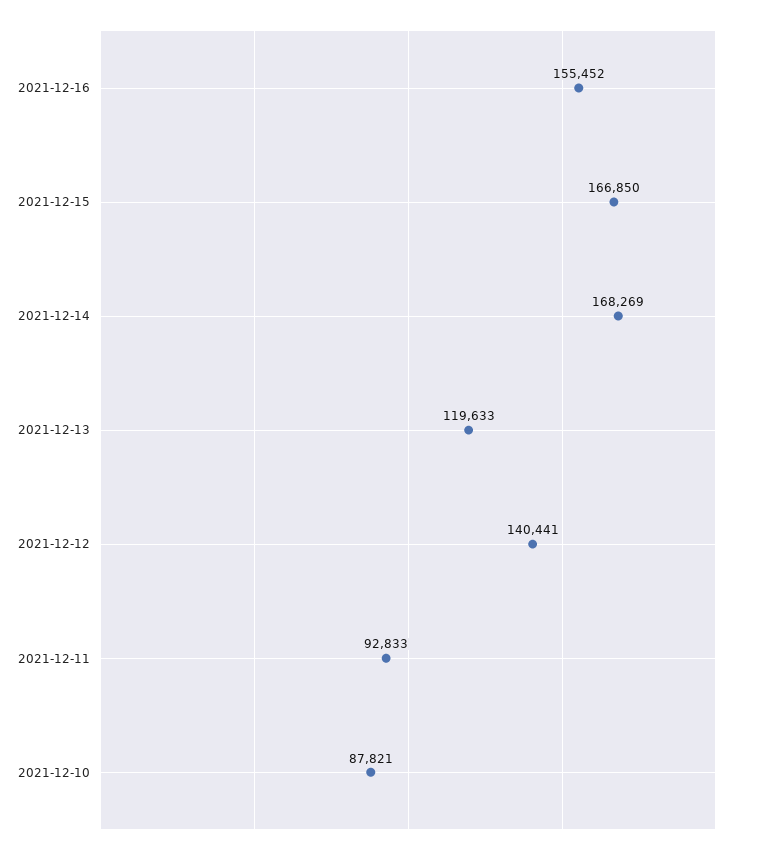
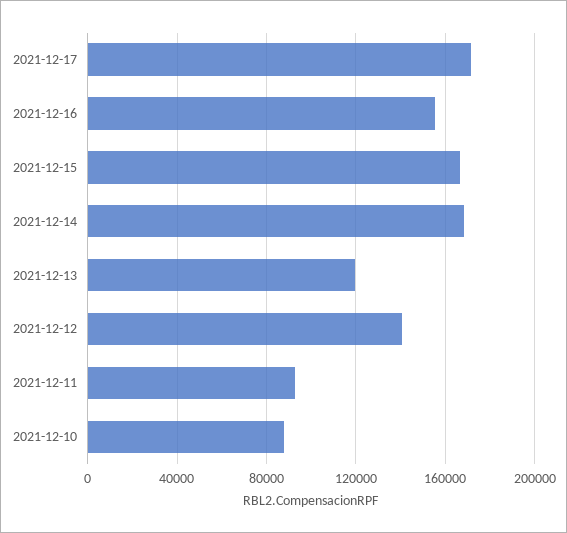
2021-12-17: none -> 170000

